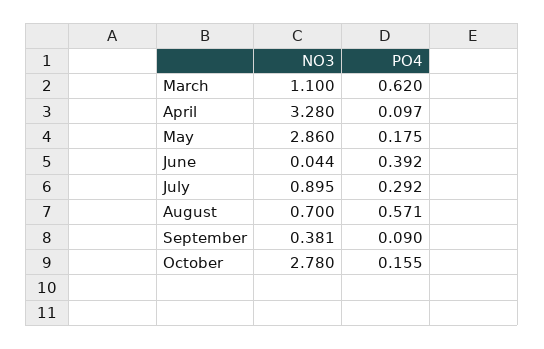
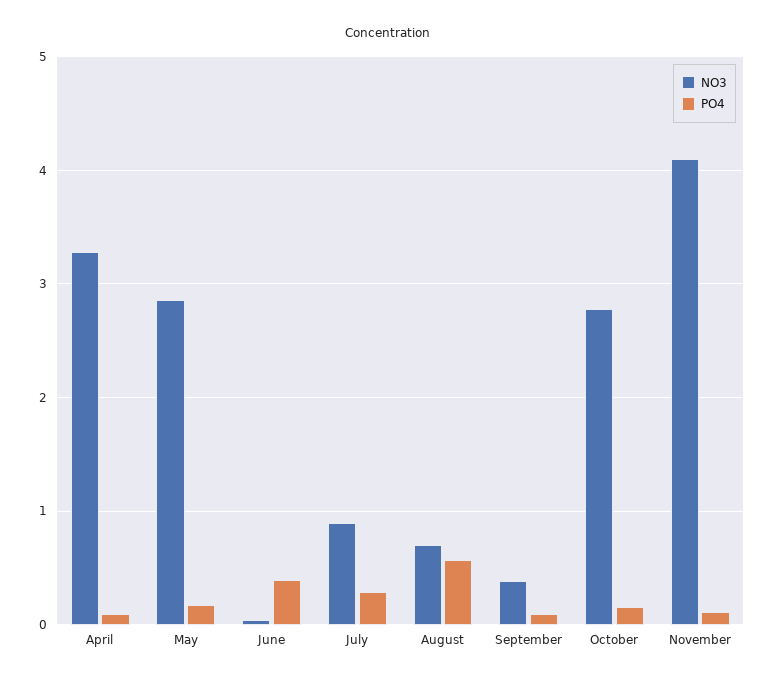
NO3, March: 1.1 -> none
PO4, March: 0.62 -> none
NO3, November: none -> 4.1
PO4, November: none -> 0.1

